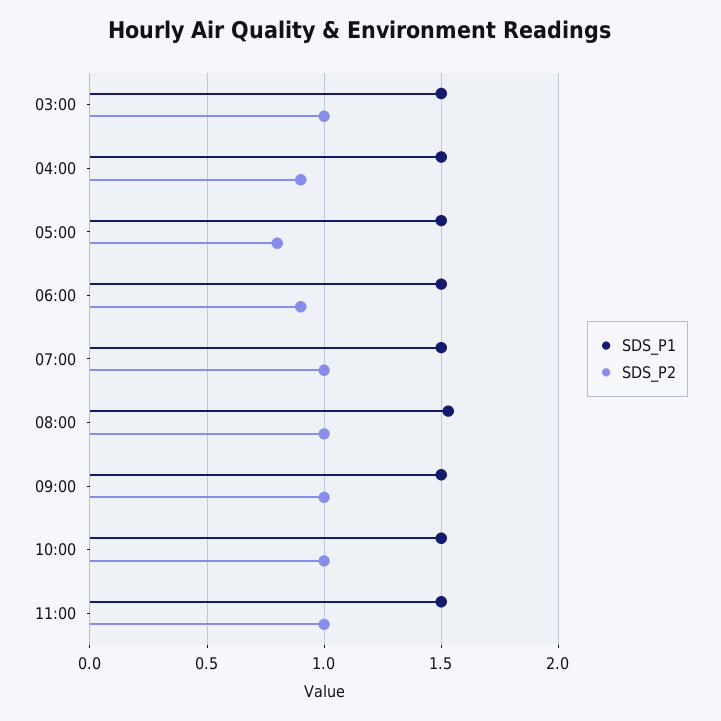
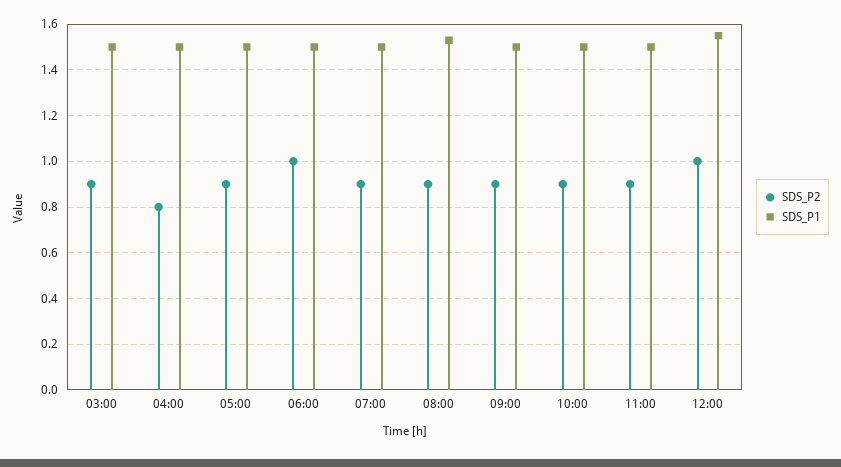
SDS_P2, 03:00: 1 -> 0.9
SDS_P2, 04:00: 0.9 -> 0.8
SDS_P2, 05:00: 0.8 -> 0.9
SDS_P2, 06:00: 0.9 -> 1
SDS_P2, 07:00: 1 -> 0.9
SDS_P2, 08:00: 1 -> 0.9
SDS_P2, 09:00: 1 -> 0.9
SDS_P2, 10:00: 1 -> 0.9
SDS_P2, 11:00: 1 -> 0.9
SDS_P2, 12:00: none -> 1
SDS_P1, 12:00: none -> 1.55

